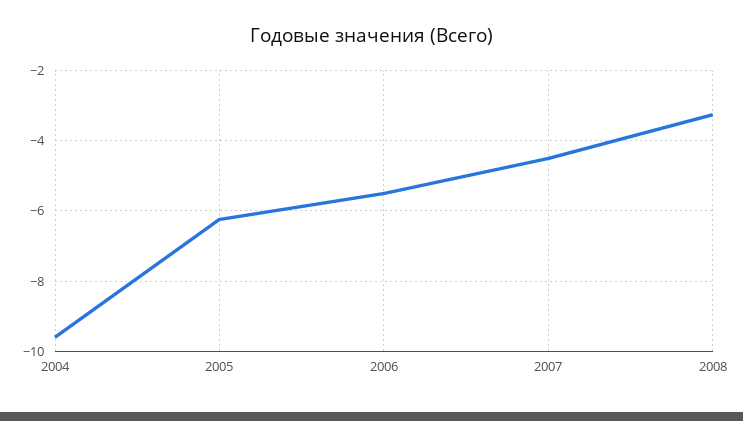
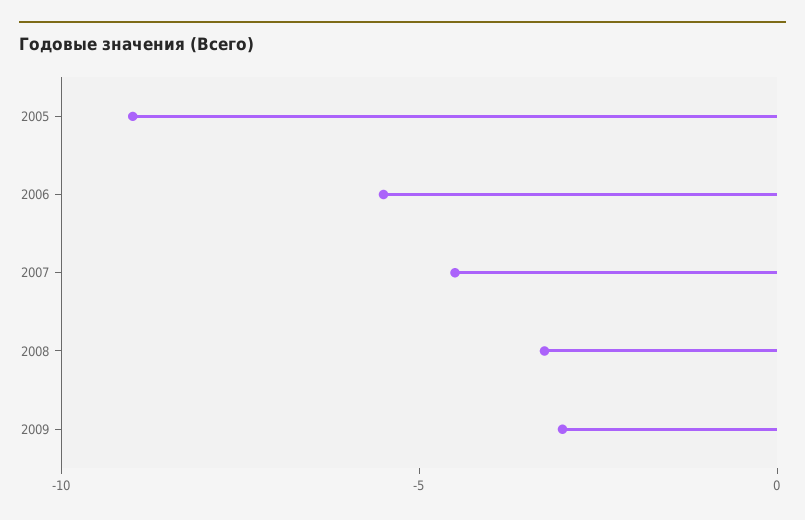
2004: -9.6 -> none
2005: -6.2 -> -9
2009: none -> -3

